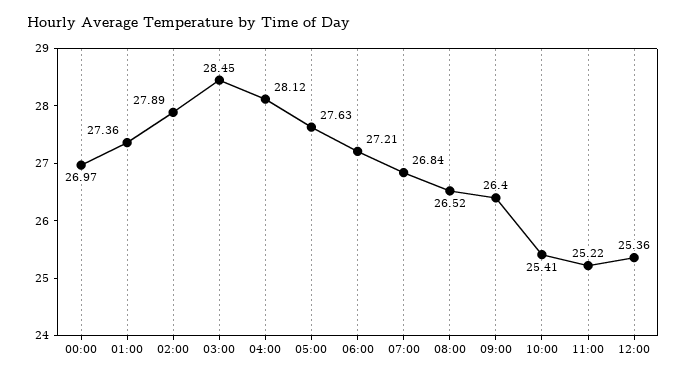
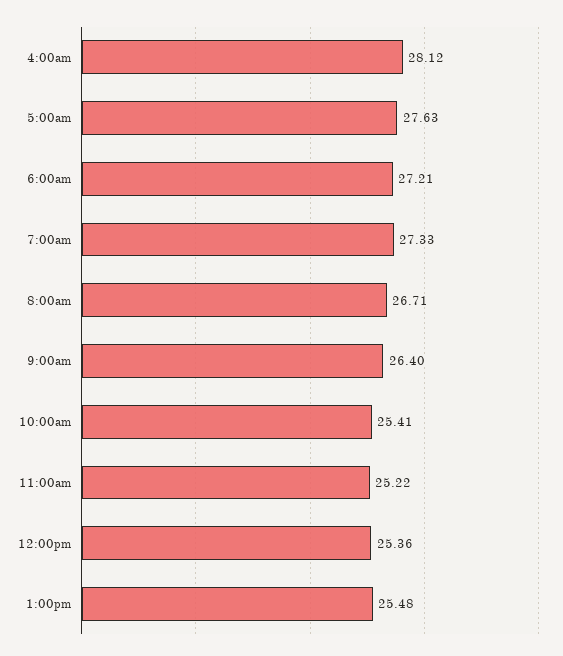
00:00: 26.97 -> none
01:00: 27.36 -> none
02:00: 27.89 -> none
03:00: 28.45 -> none
07:00: 26.84 -> 27.33
08:00: 26.52 -> 26.71
1:00pm: none -> 25.48

